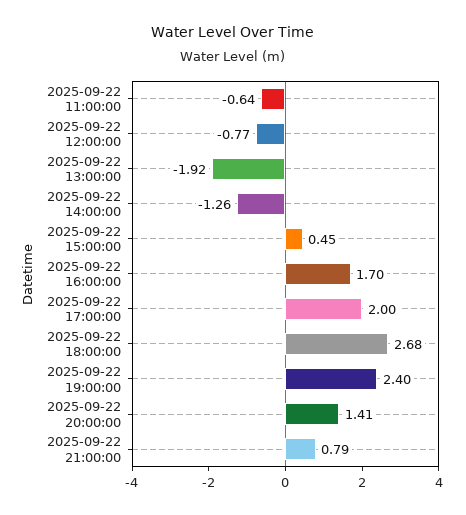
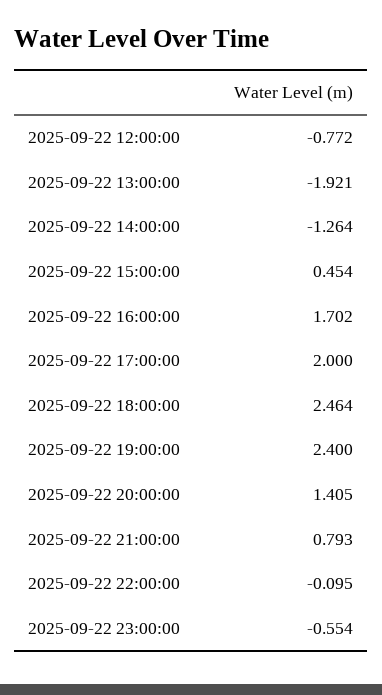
2025-09-22 11:00:00: -0.64 -> none
2025-09-22 18:00:00: 2.68 -> 2.464
2025-09-22 22:00:00: none -> -0.095
2025-09-22 23:00:00: none -> -0.554

